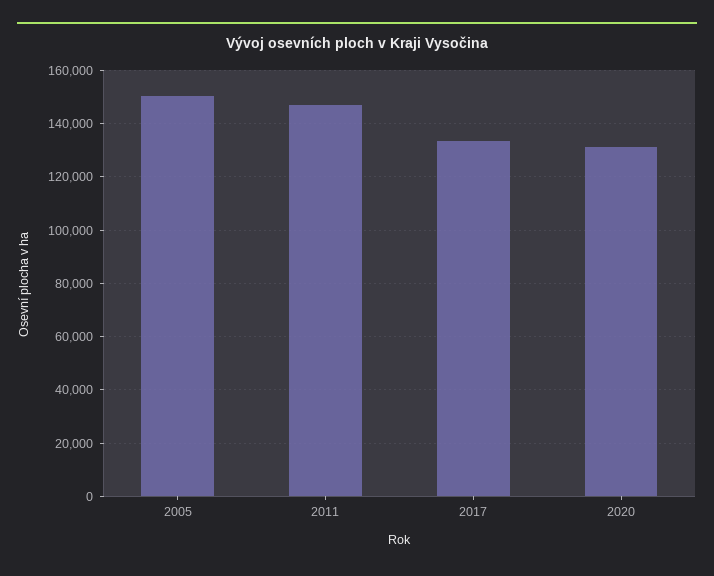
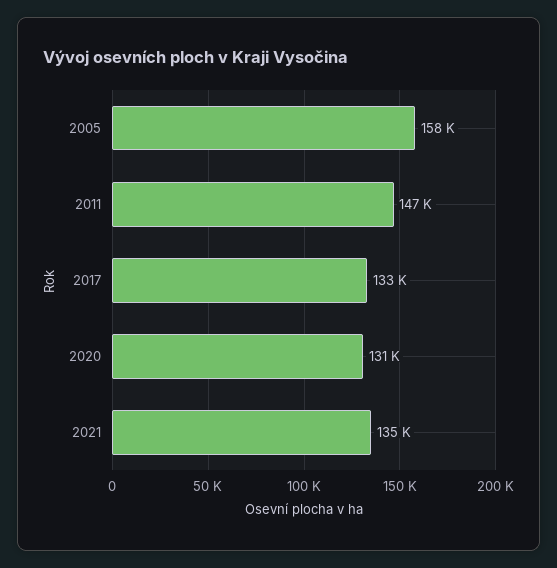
2005: 150000 -> 158000
2021: none -> 135000

